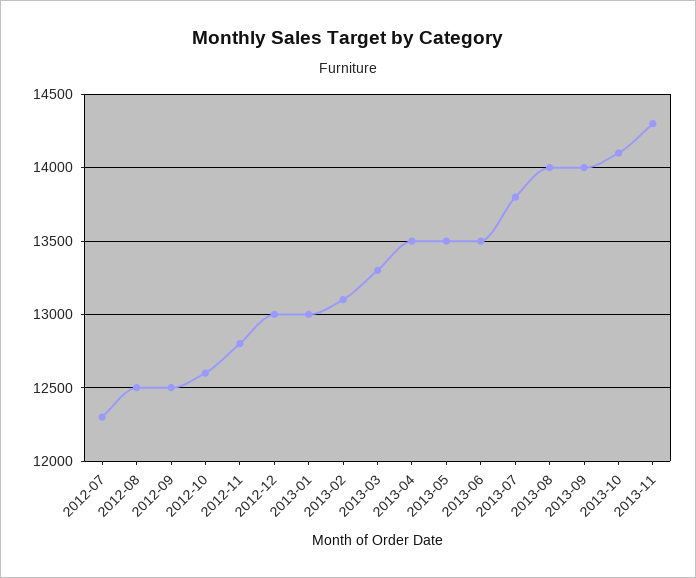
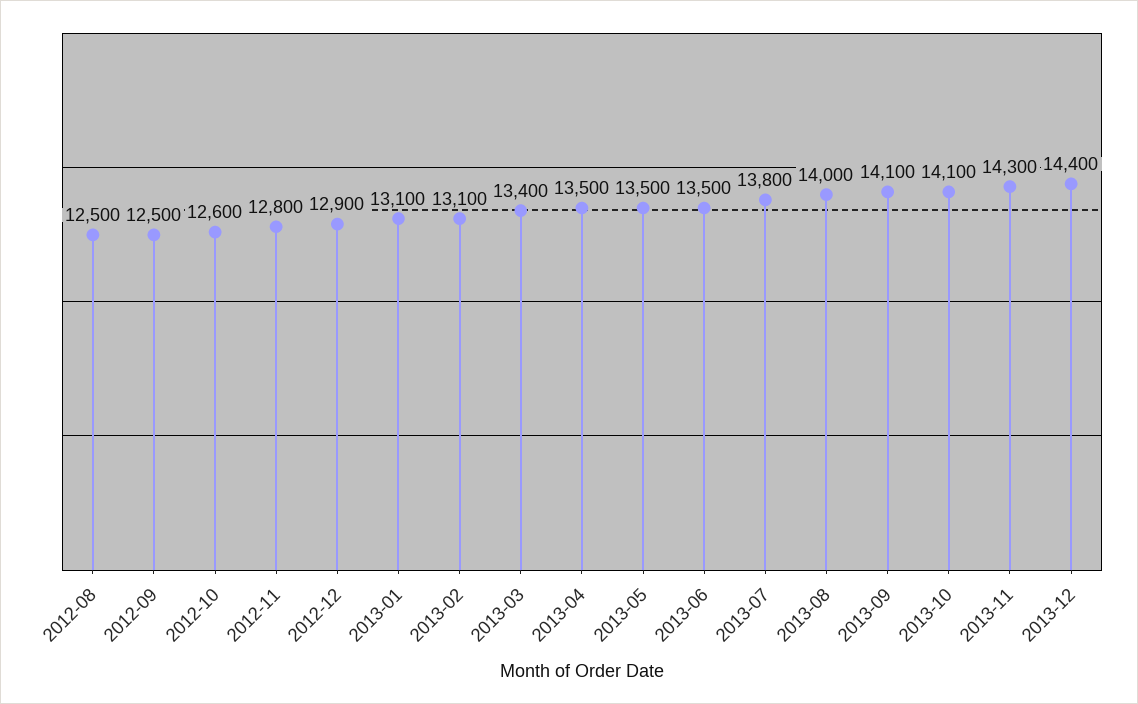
2012-07: 12300 -> none
2012-12: 13000 -> 12900
2013-01: 13000 -> 13100
2013-03: 13300 -> 13400
2013-09: 14000 -> 14100
2013-12: none -> 14400

